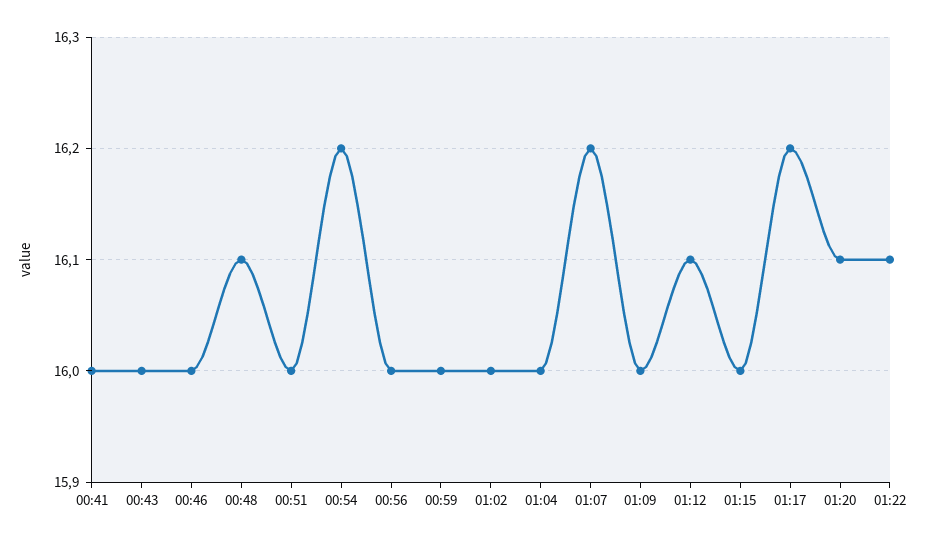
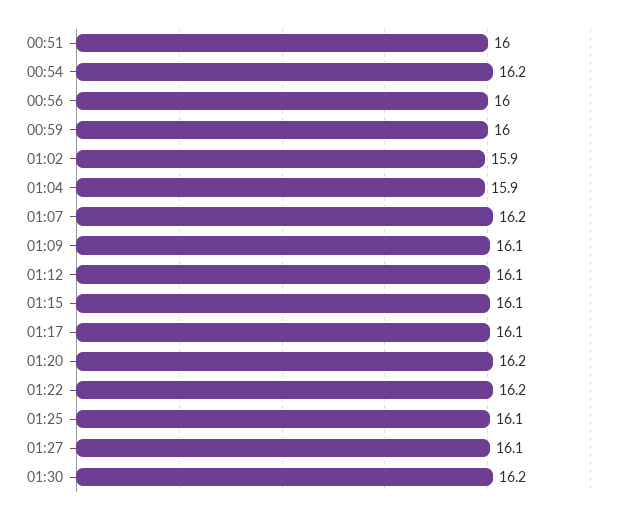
00:41: 16 -> none
00:43: 16 -> none
00:46: 16 -> none
00:48: 16.1 -> none
01:02: 16 -> 15.9
01:04: 16 -> 15.9
01:09: 16 -> 16.1
01:15: 16 -> 16.1
01:17: 16.2 -> 16.1
01:20: 16.1 -> 16.2
01:22: 16.1 -> 16.2
01:25: none -> 16.1
01:27: none -> 16.1
01:30: none -> 16.2

